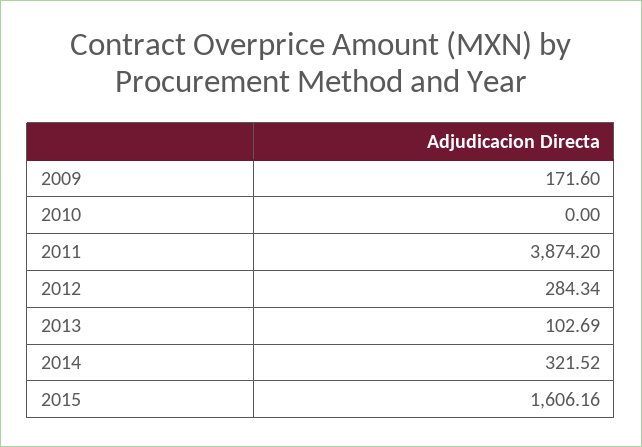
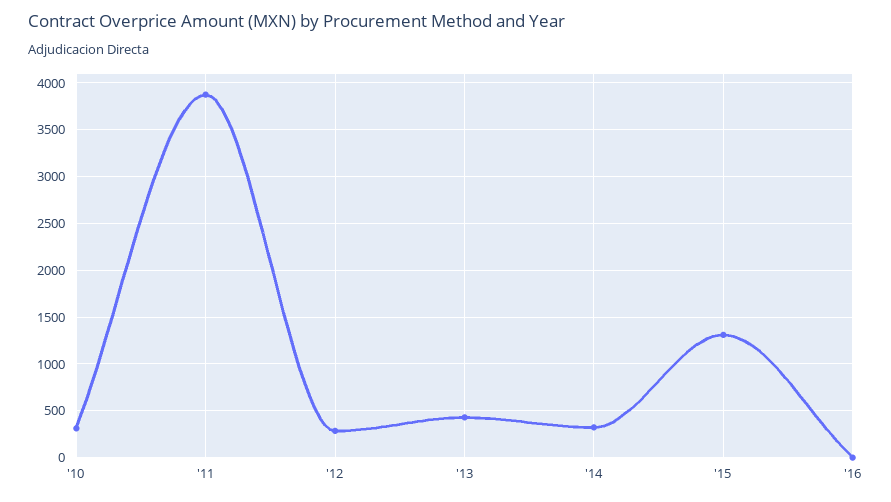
2009: 171.6 -> none
2010: 0 -> 300
2013: 102.69 -> 400
2015: 1606.16 -> 1300
'16: none -> 0

